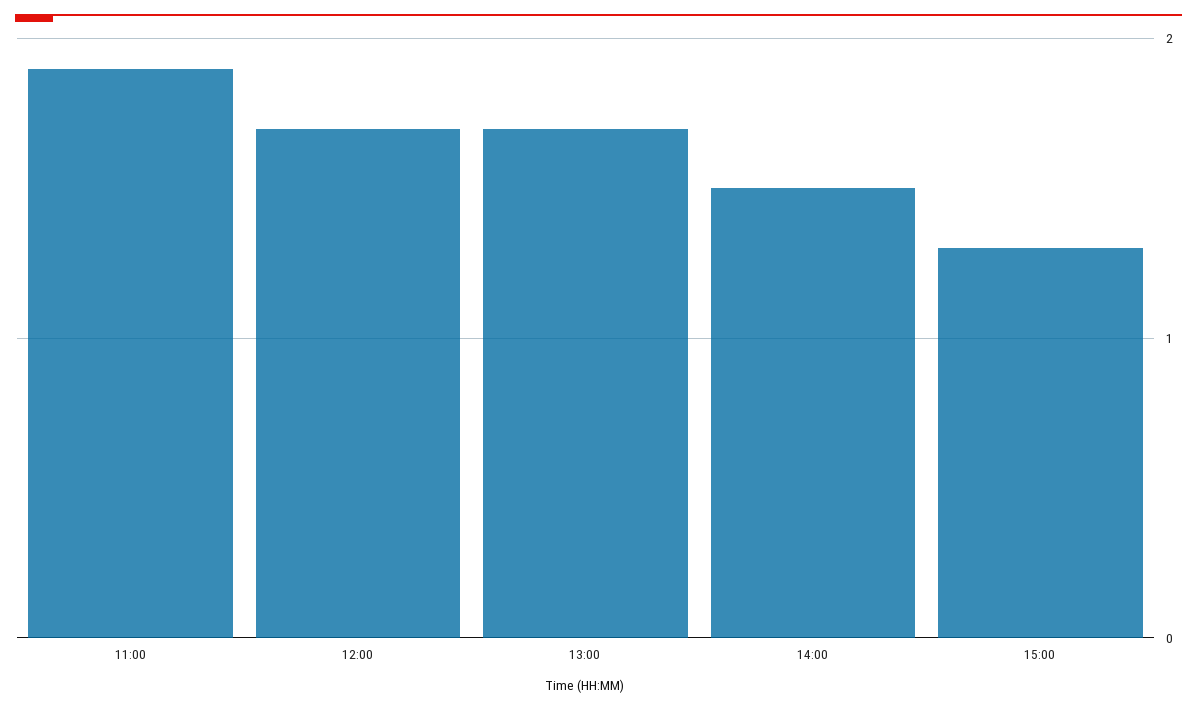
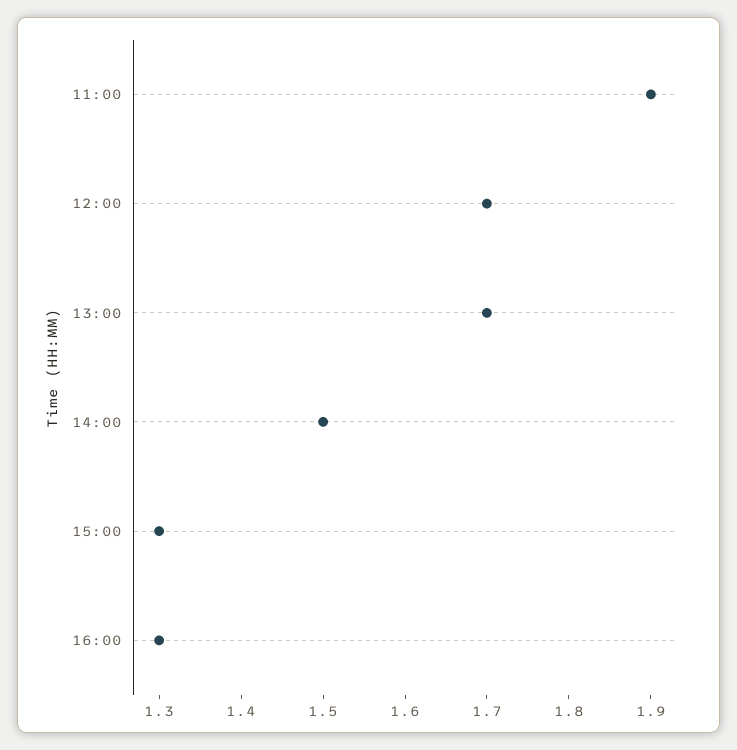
16:00: none -> 1.3

